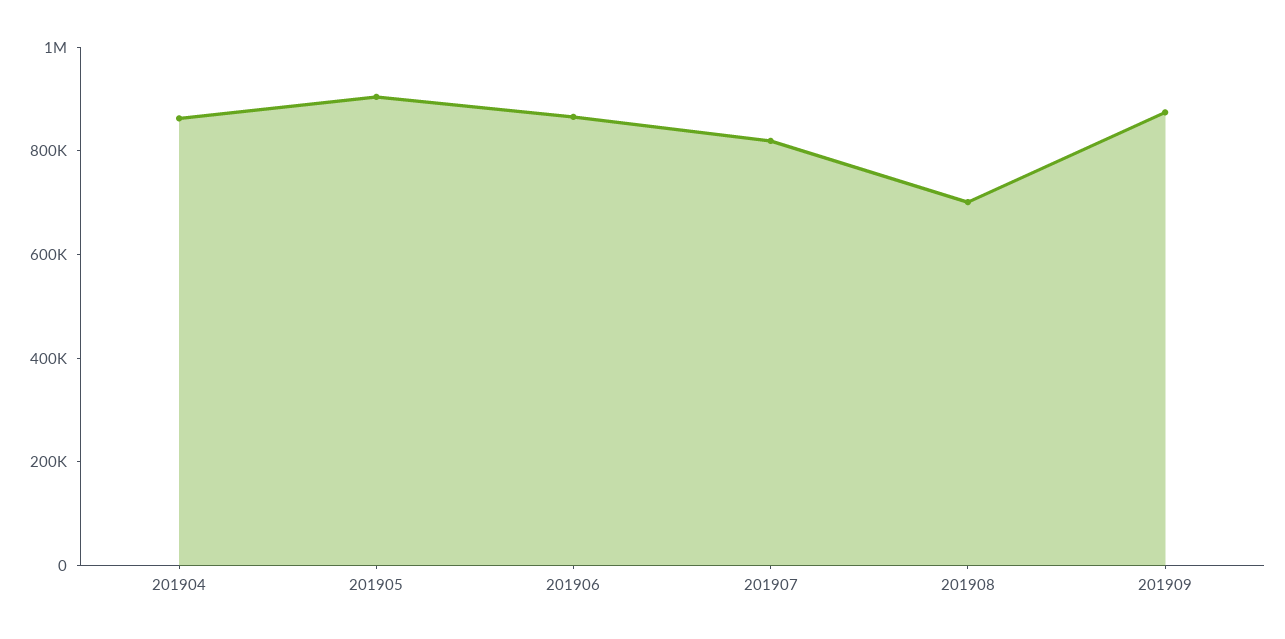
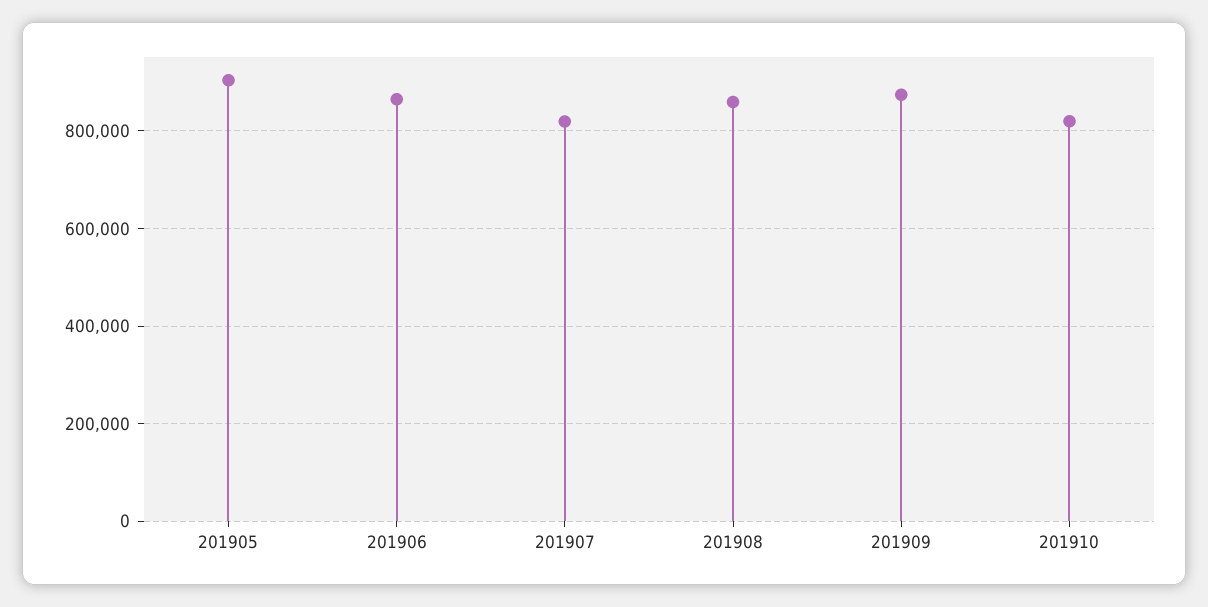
201904: 850000 -> none
201908: 700000 -> 860000
201910: none -> 820000

